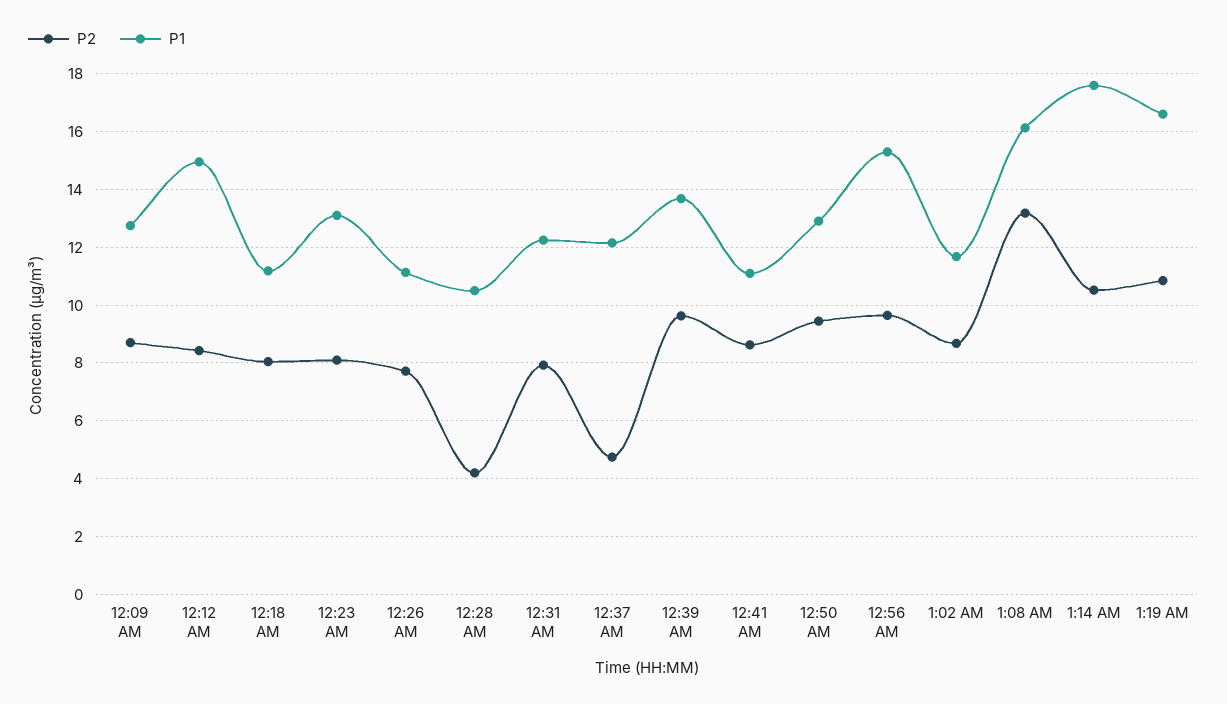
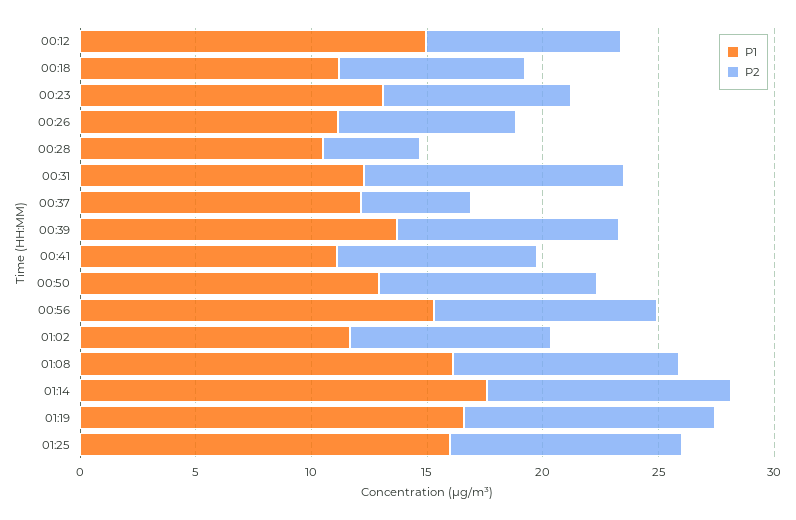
P2, 12:09 AM: 8.75 -> none
P1, 12:09 AM: 12.75 -> none
P2, 12:31 AM: 8 -> 11
P2, 1:08 AM: 13.25 -> 10
P1, 01:25: none -> 16
P2, 01:25: none -> 10

